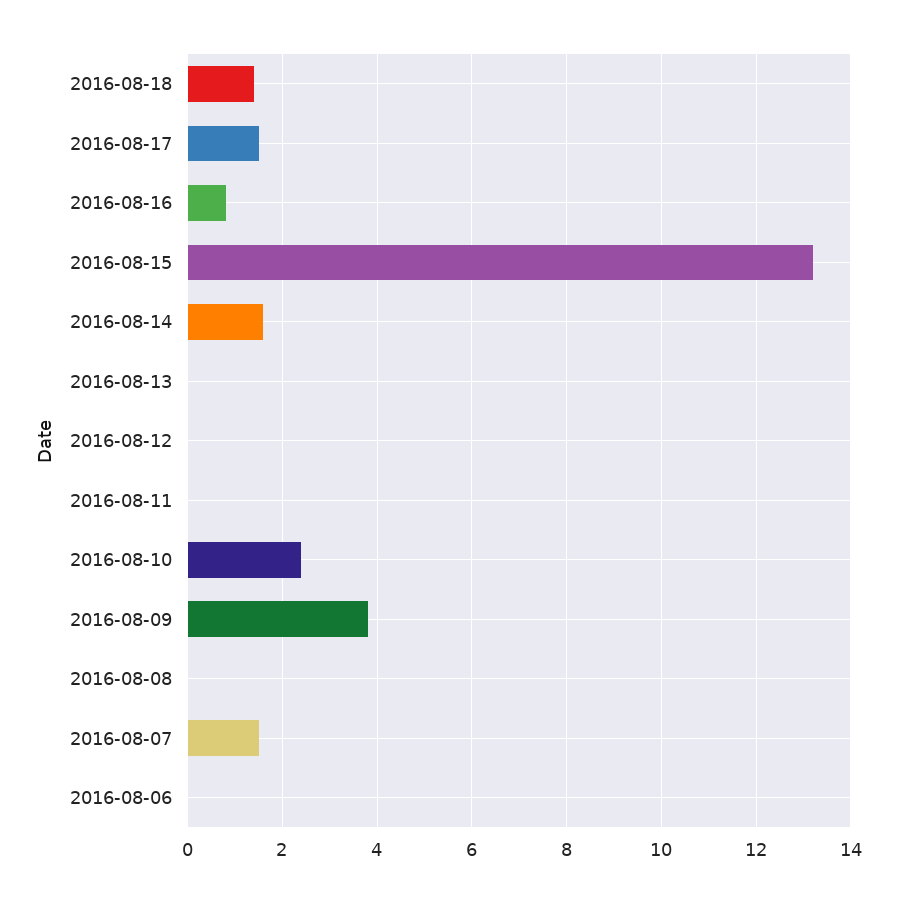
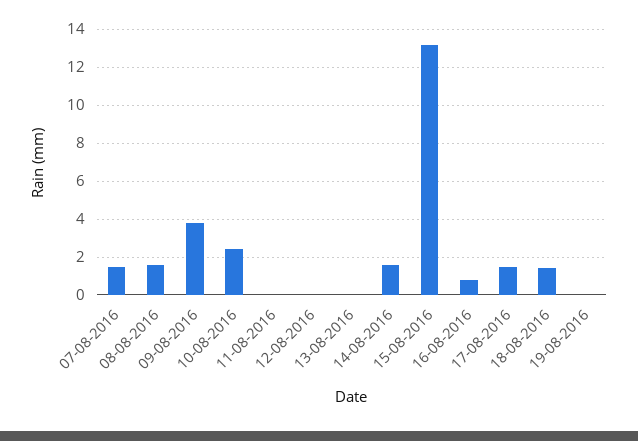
2016-08-08: 0 -> 1.5
2016-08-06: 0 -> none
19-08-2016: none -> 0

